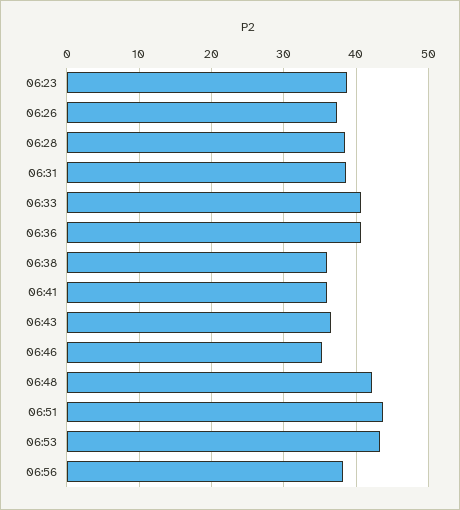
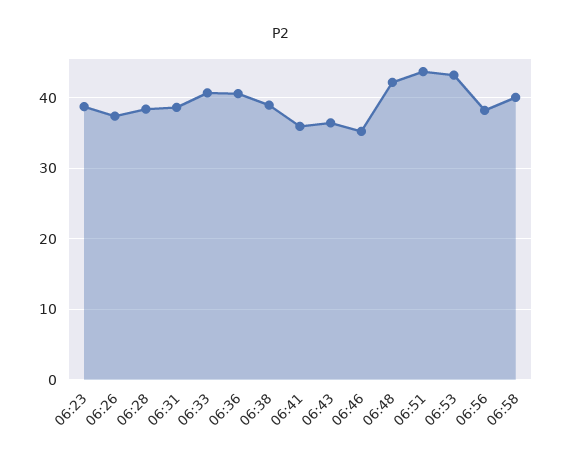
06:38: 36 -> 39
06:58: none -> 40

